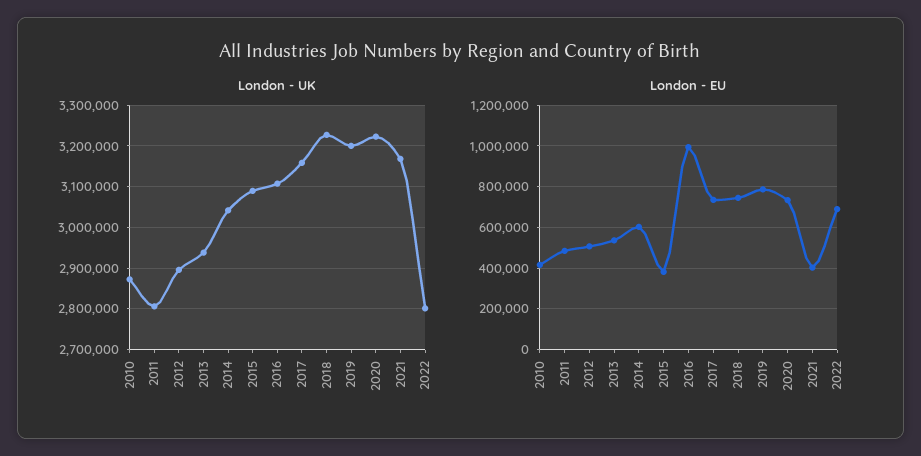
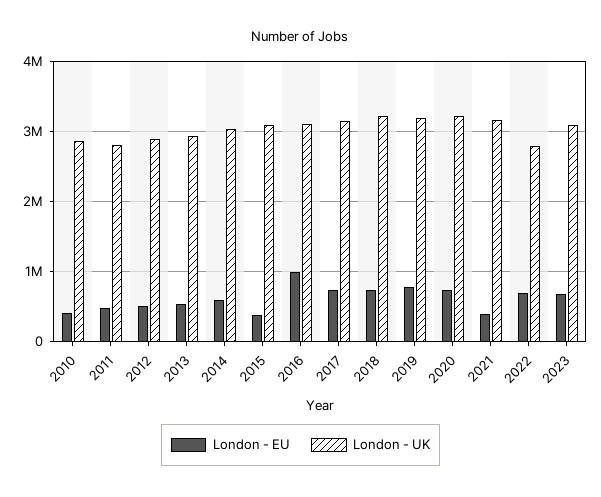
London - EU, 2023: none -> 700000
London - UK, 2023: none -> 3100000

